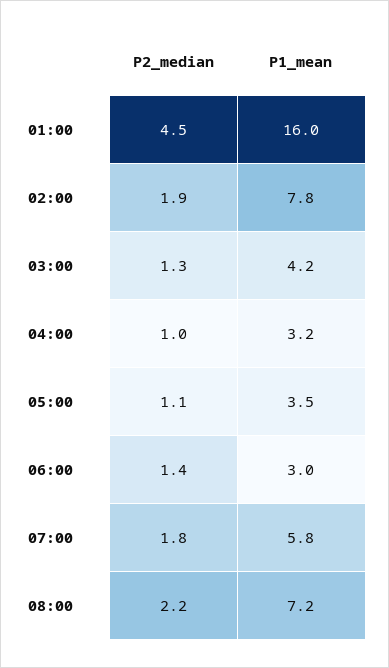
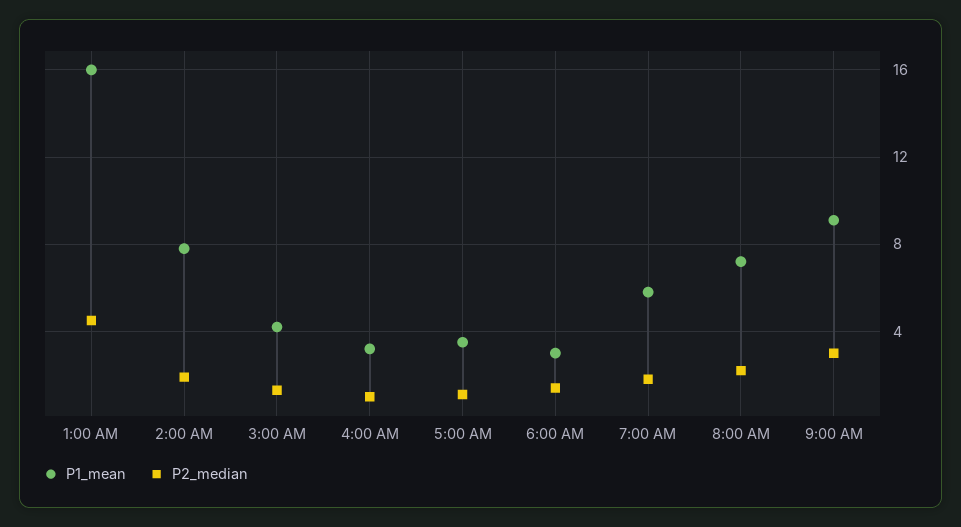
P1_mean, 9:00 AM: none -> 9
P2_median, 9:00 AM: none -> 3

